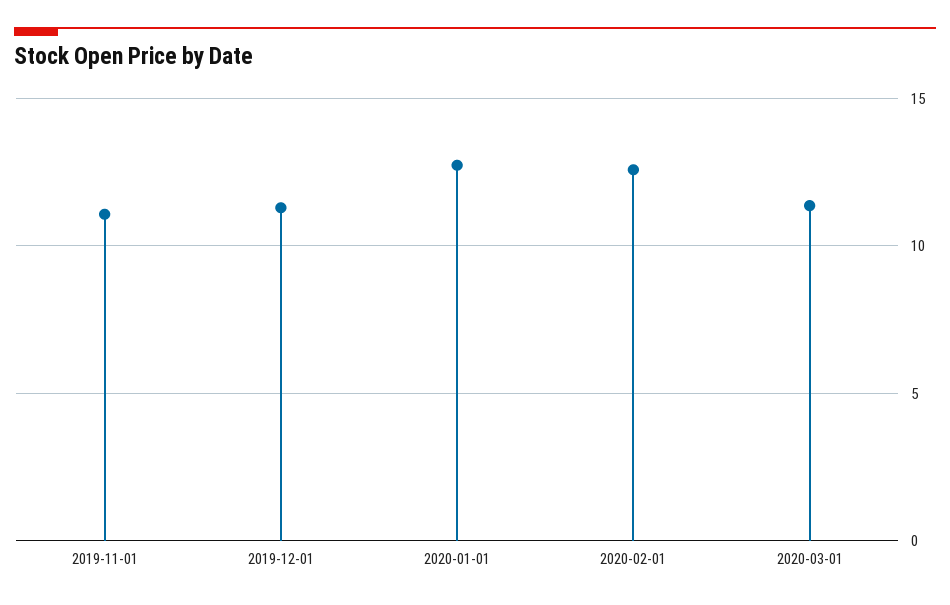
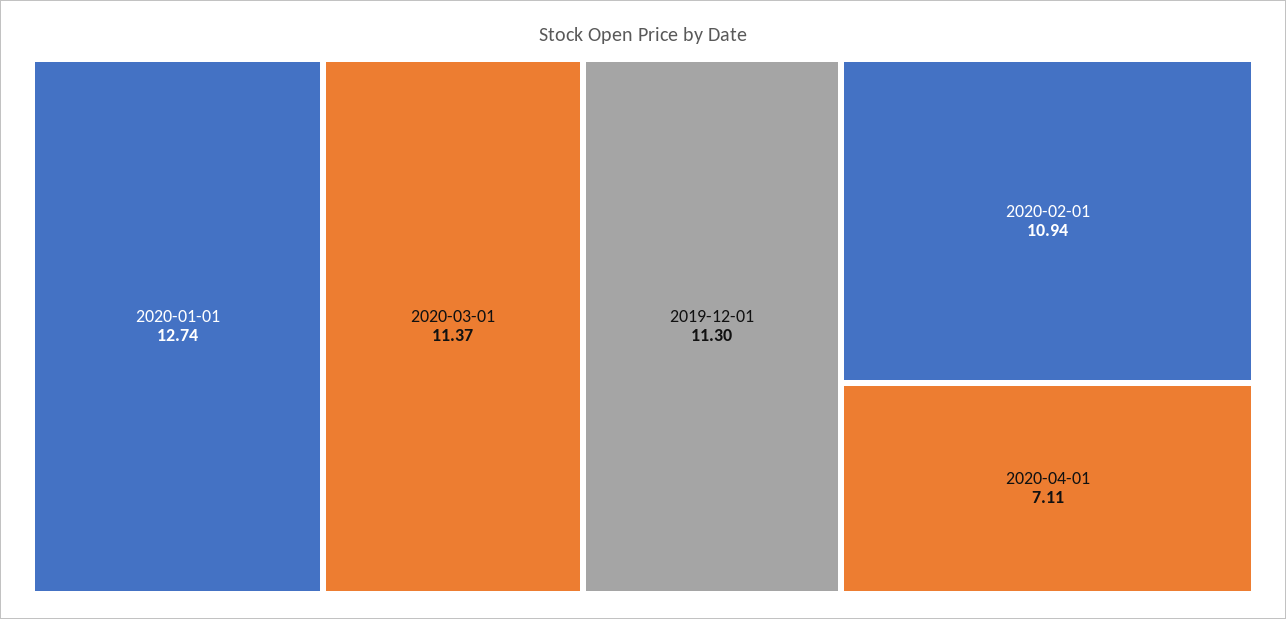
2019-11-01: 11 -> none
2020-02-01: 12.5 -> 10.94
2020-04-01: none -> 7.11

